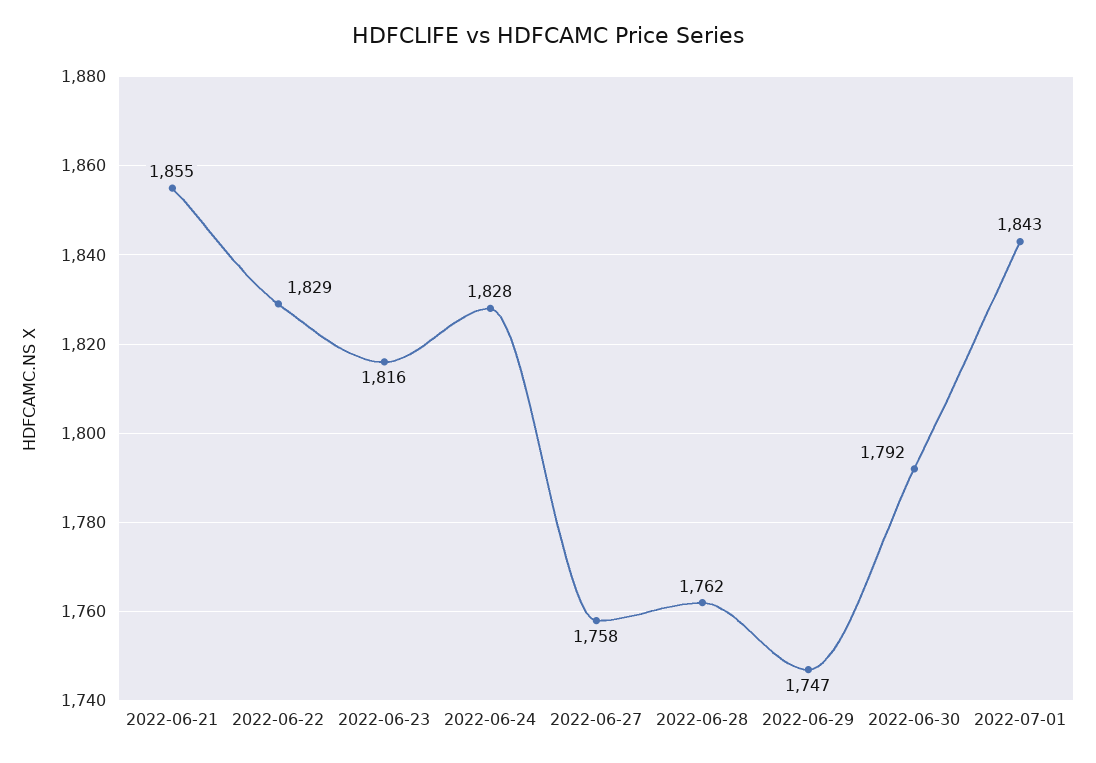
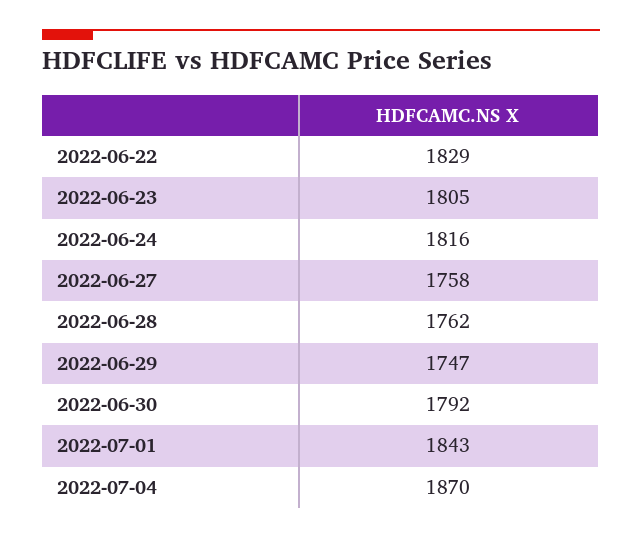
2022-06-21: 1855 -> none
2022-06-23: 1816 -> 1805
2022-06-24: 1828 -> 1816
2022-07-04: none -> 1870

